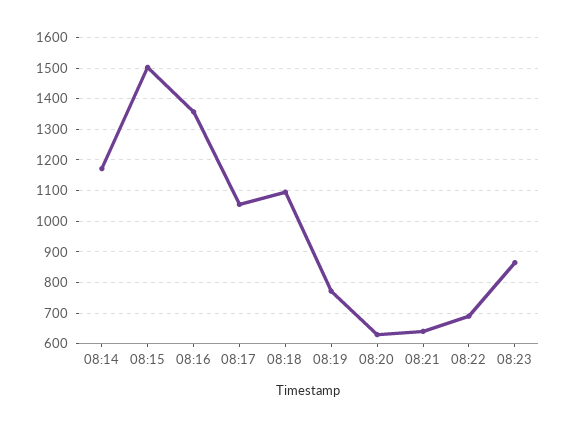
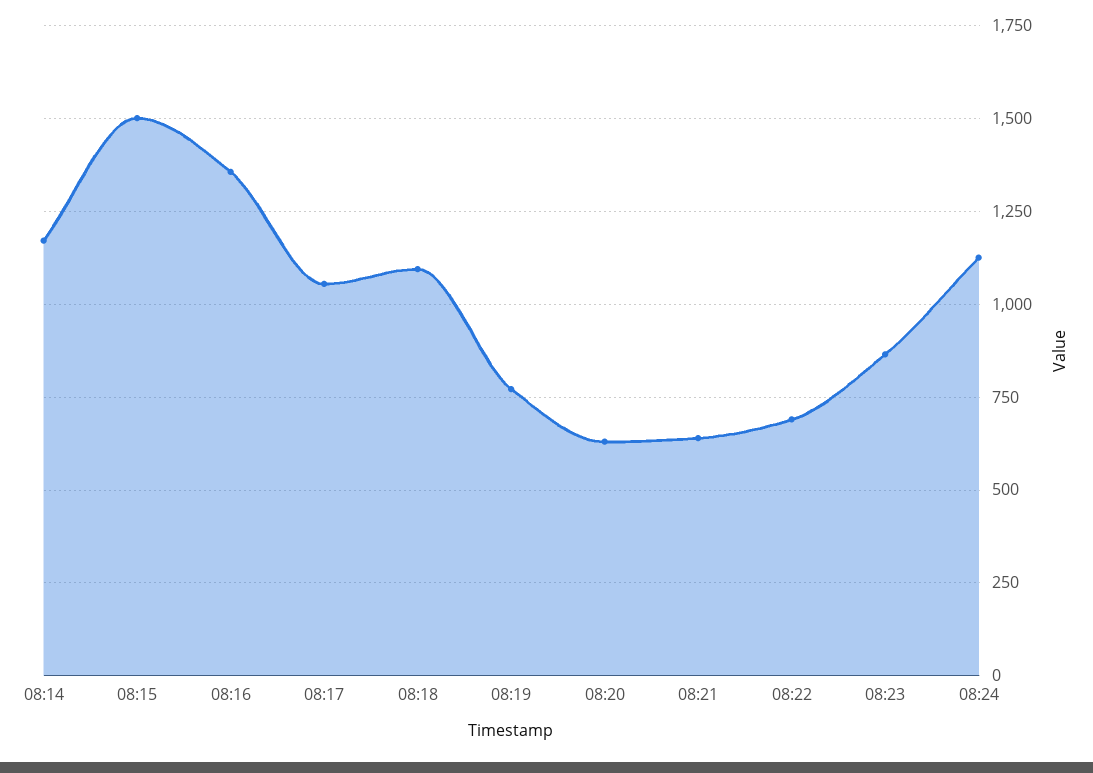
08:24: none -> 1125

